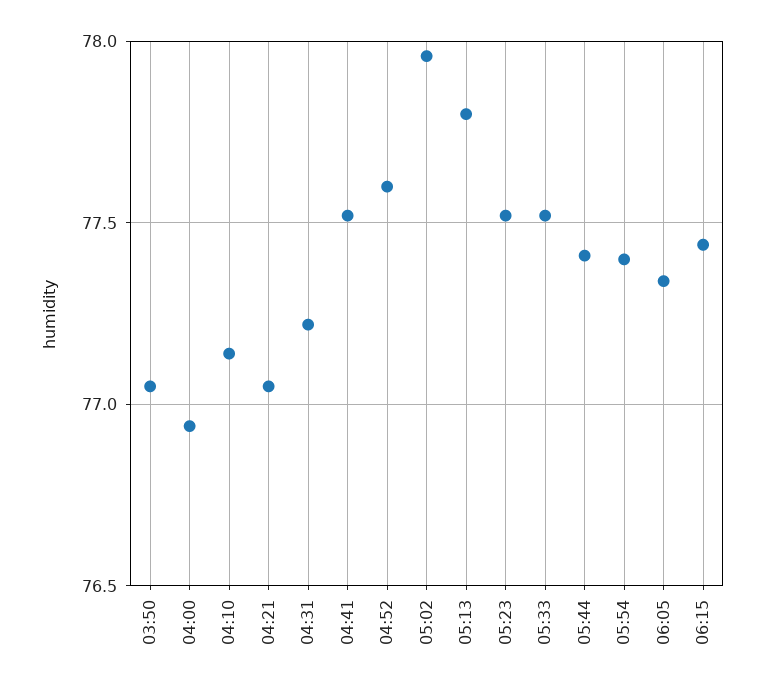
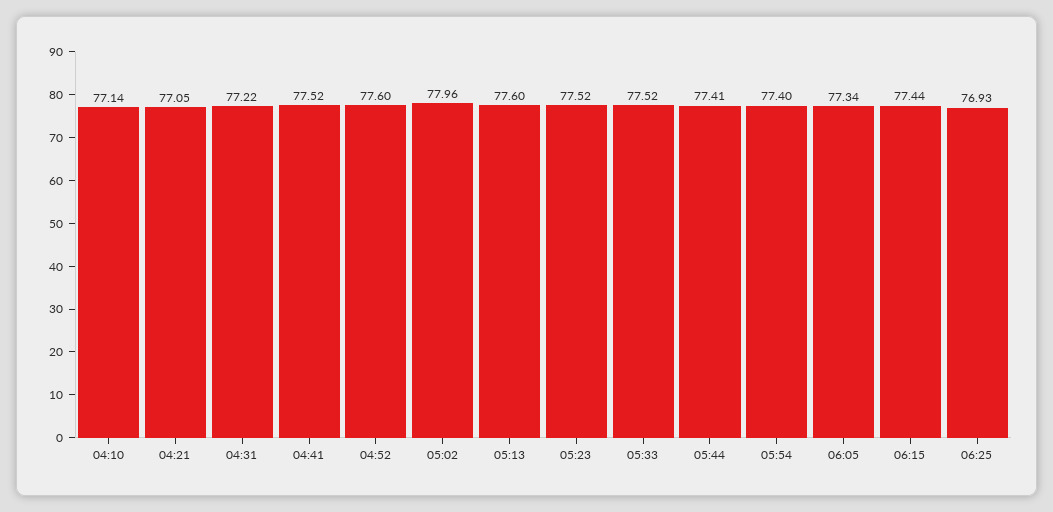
03:50: 77.05 -> none
04:00: 76.95 -> none
05:13: 77.8 -> 77.6
06:25: none -> 76.93

